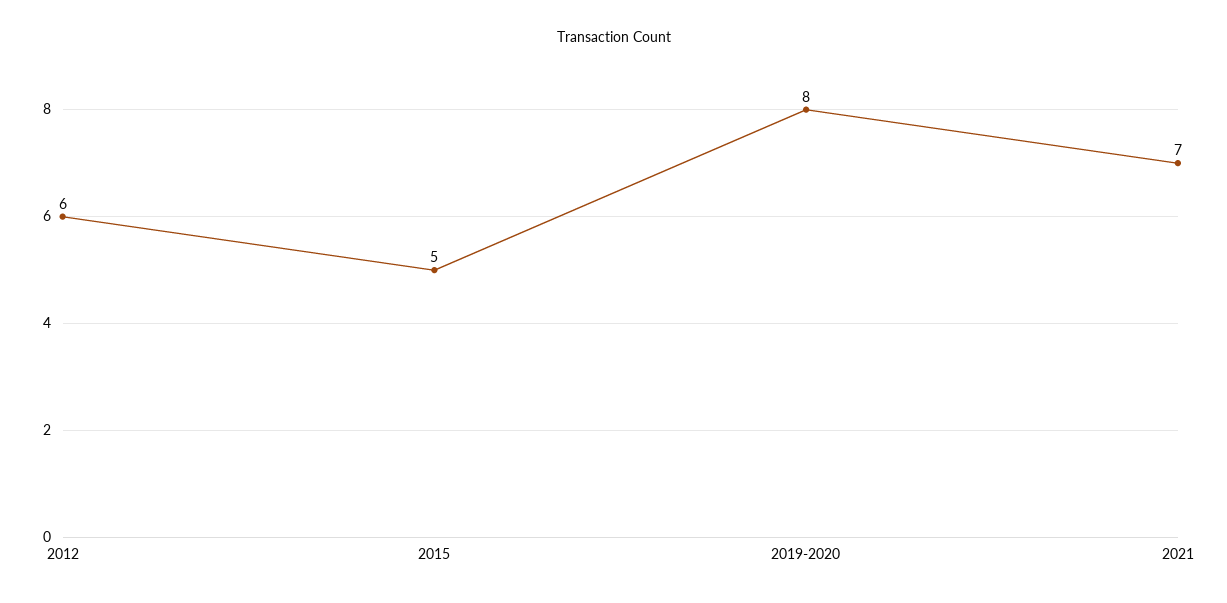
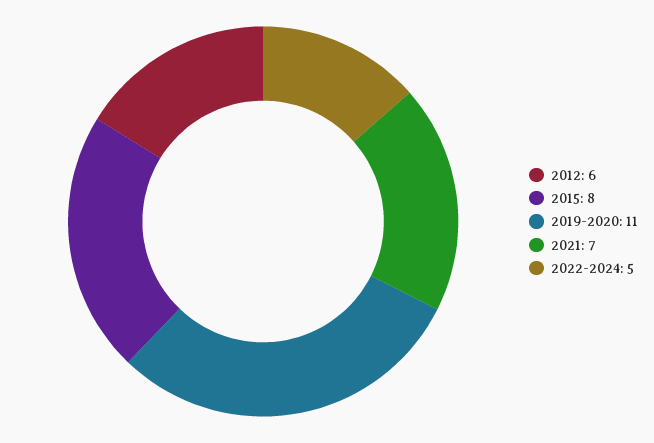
2015: 5 -> 8
2019-2020: 8 -> 11
2022-2024: none -> 5

